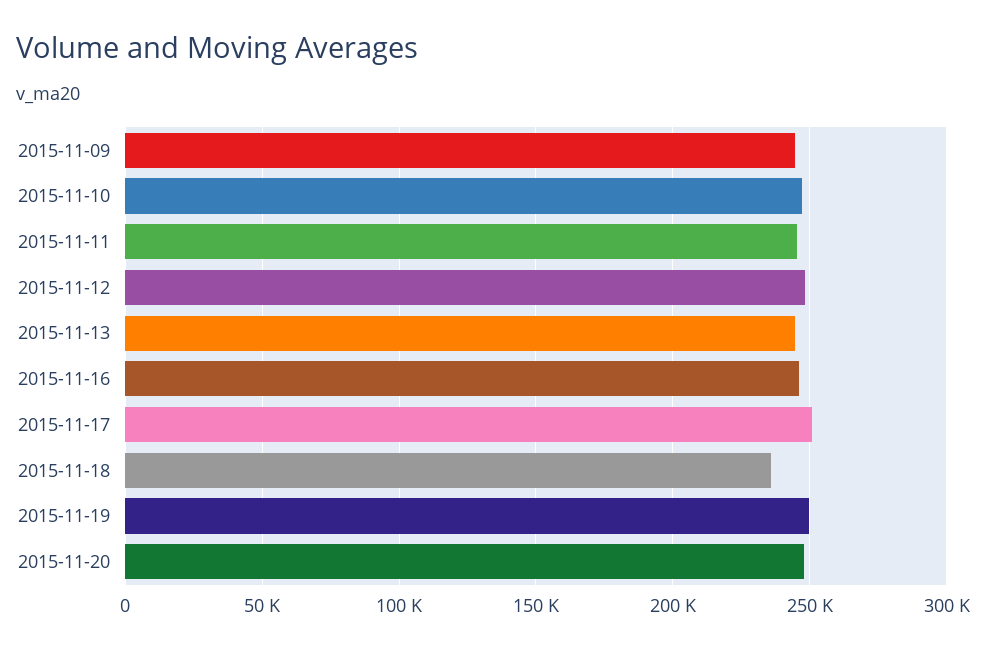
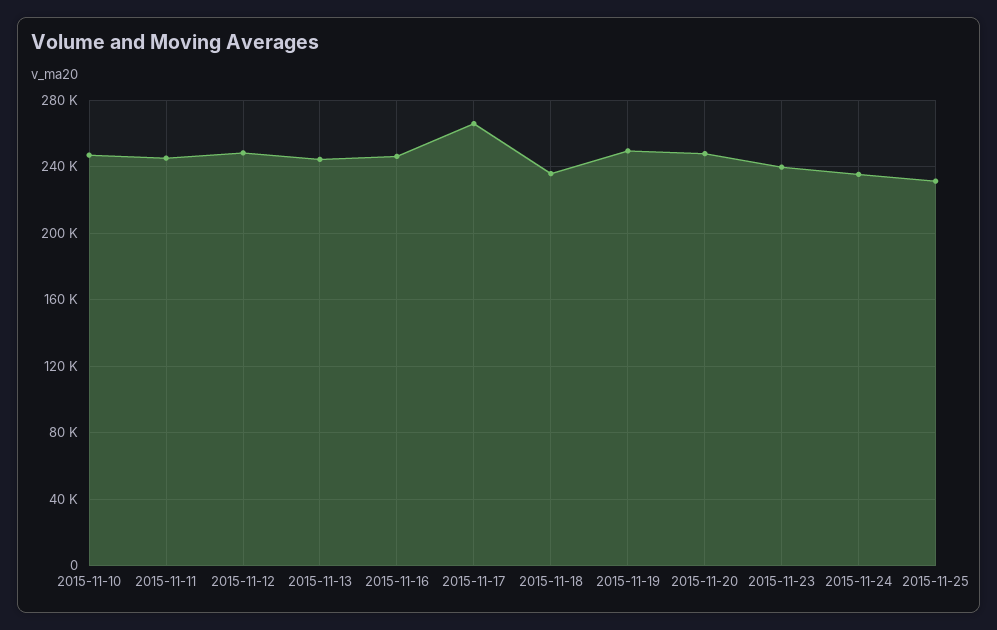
2015-11-09: 245000 -> none
2015-11-17: 250000 -> 265000
2015-11-23: none -> 240000
2015-11-24: none -> 235000
2015-11-25: none -> 230000

